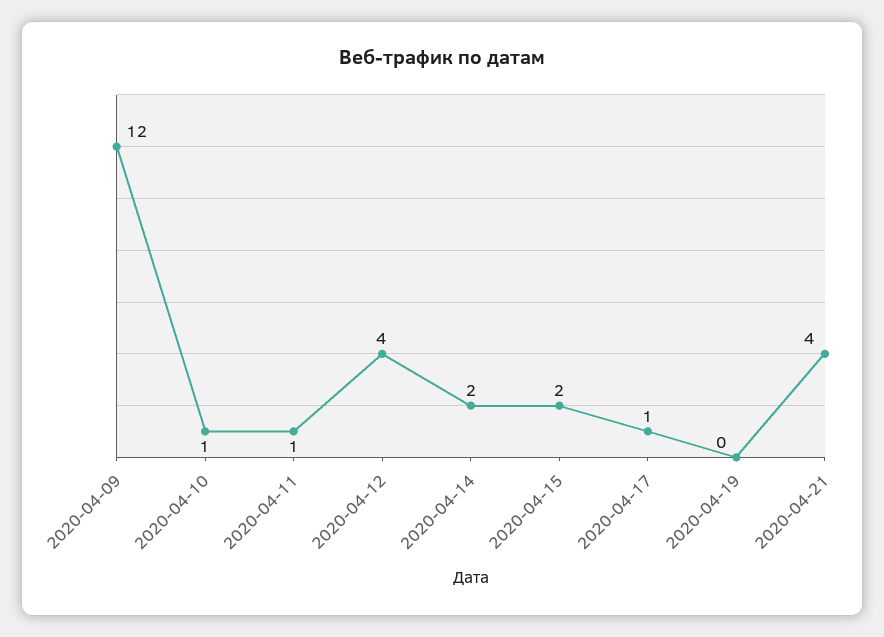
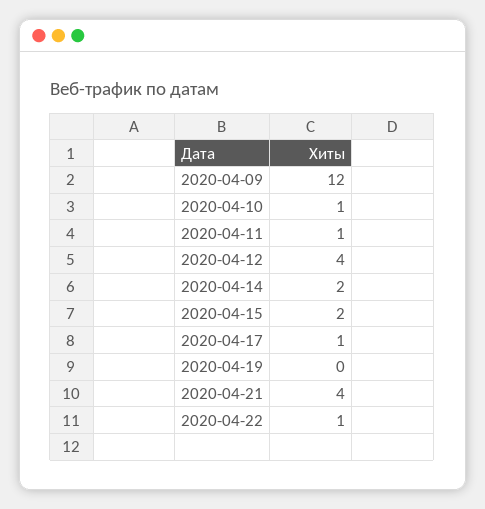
2020-04-22: none -> 1

